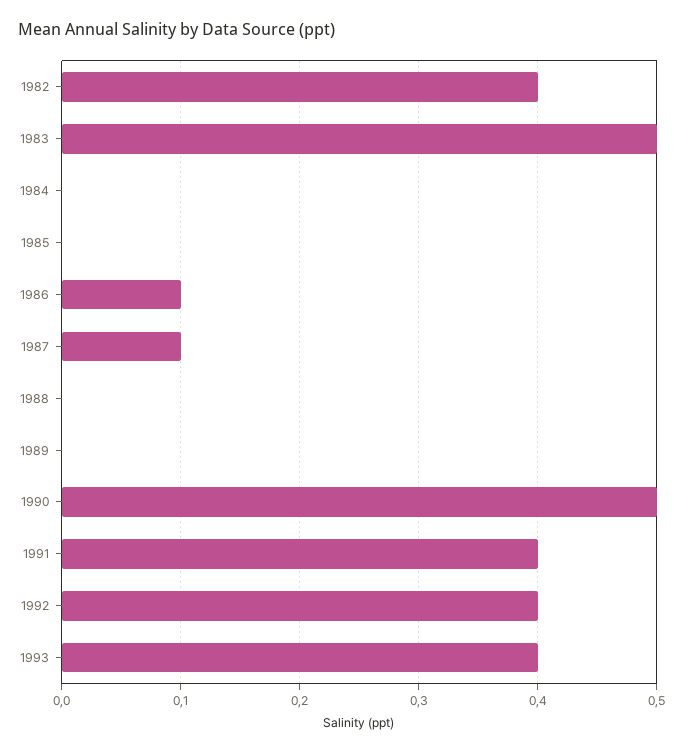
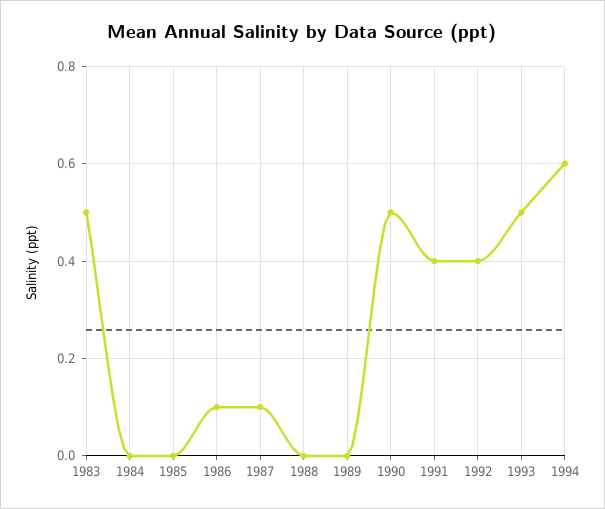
1982: 0.4 -> none
1993: 0.4 -> 0.5
1994: none -> 0.6

